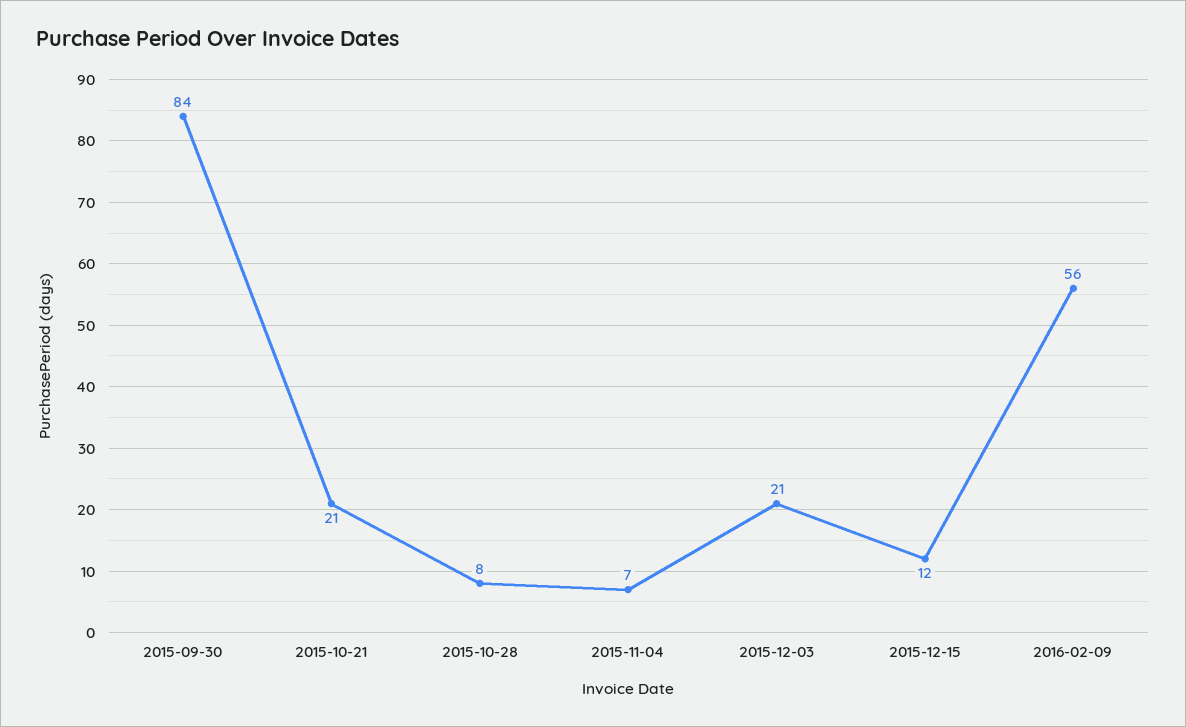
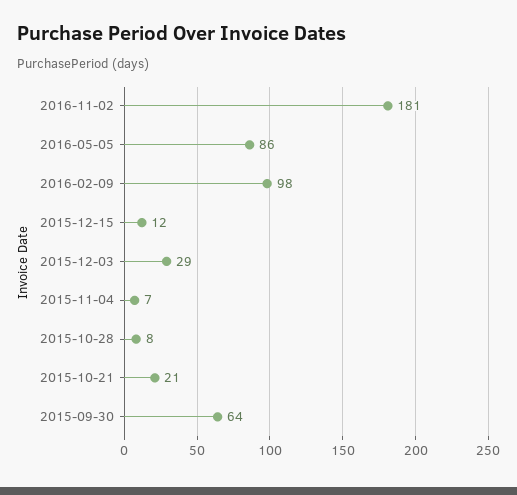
2015-09-30: 84 -> 64
2015-12-03: 21 -> 29
2016-02-09: 56 -> 98
2016-11-02: none -> 181
2016-05-05: none -> 86

